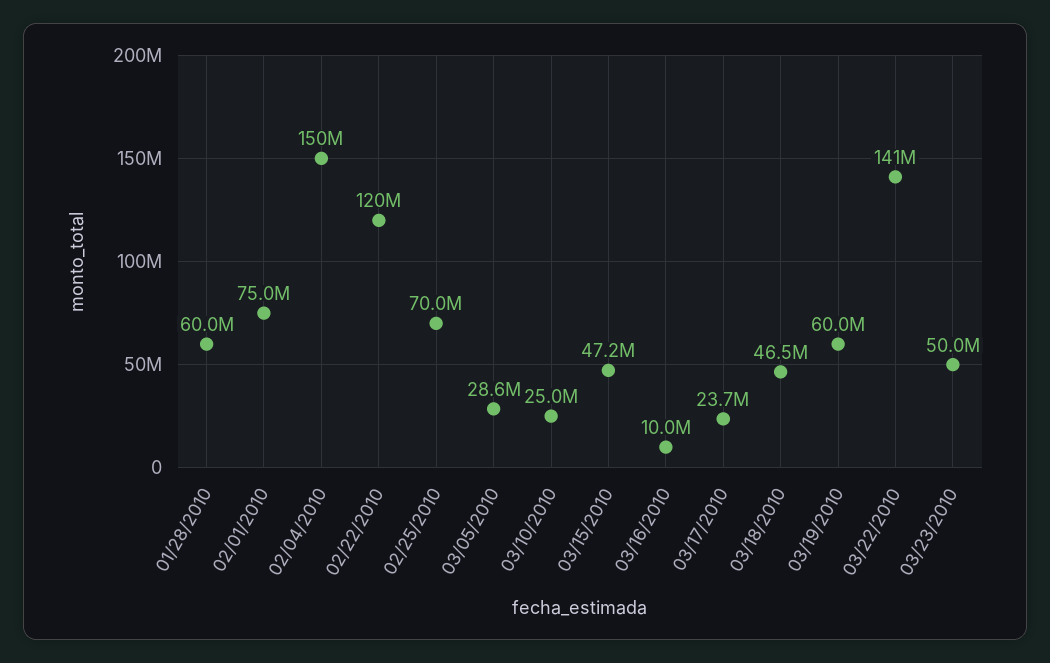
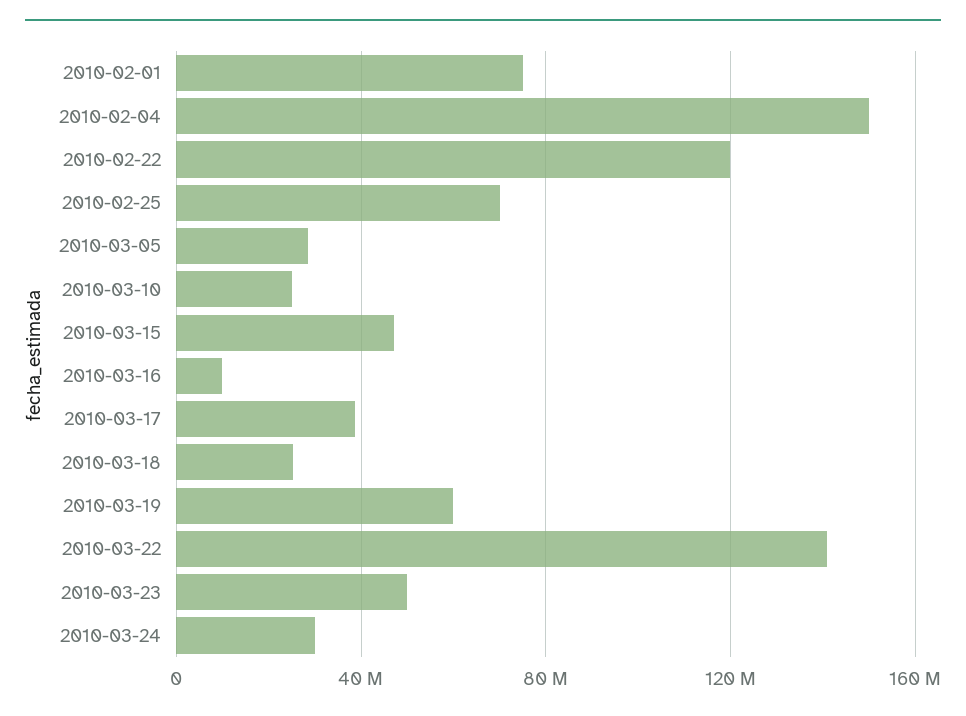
01/28/2010: 60000000 -> none
03/17/2010: 23700000 -> 40000000
03/18/2010: 46500000 -> 25000000
2010-03-24: none -> 30000000

